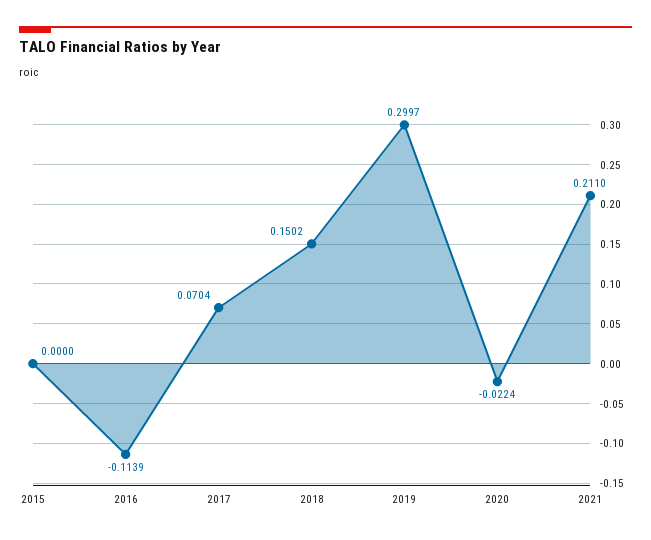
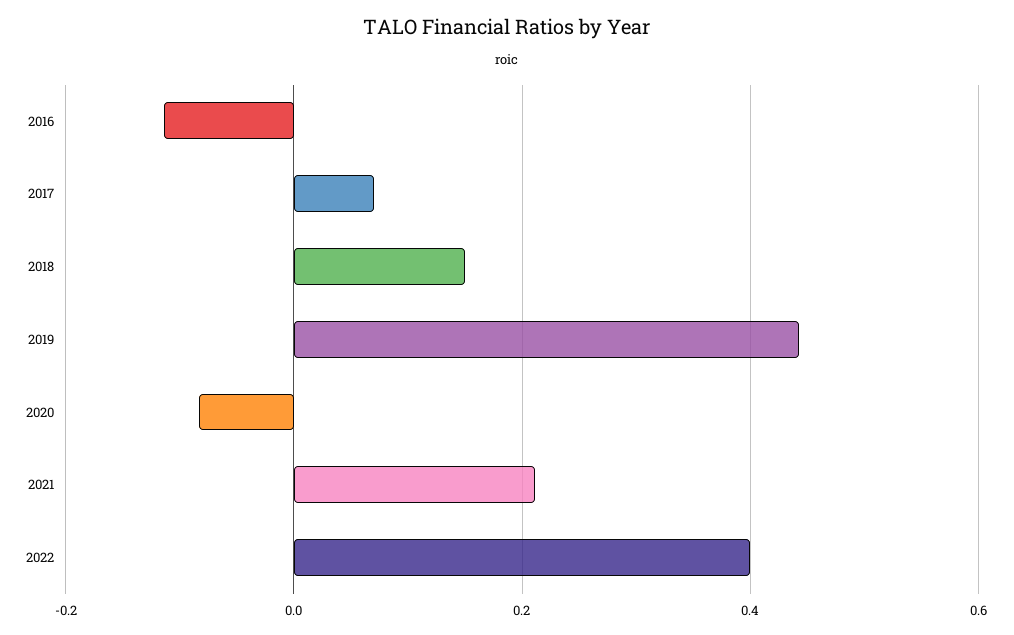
2015: 0 -> none
2019: 0.2997 -> 0.44
2020: -0.0224 -> -0.08
2022: none -> 0.4

